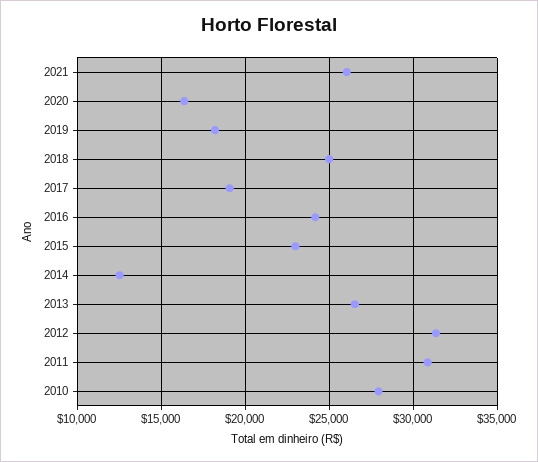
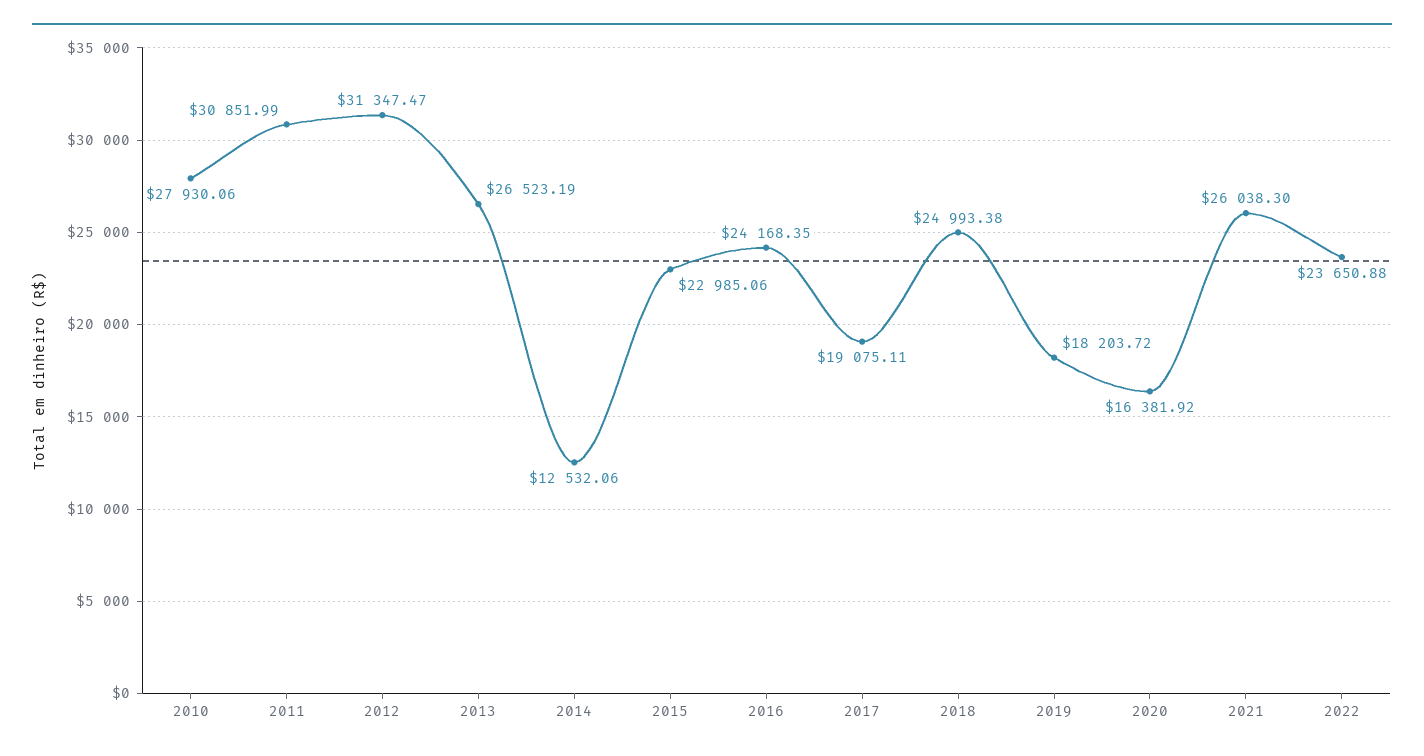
2022: none -> 23650.88

